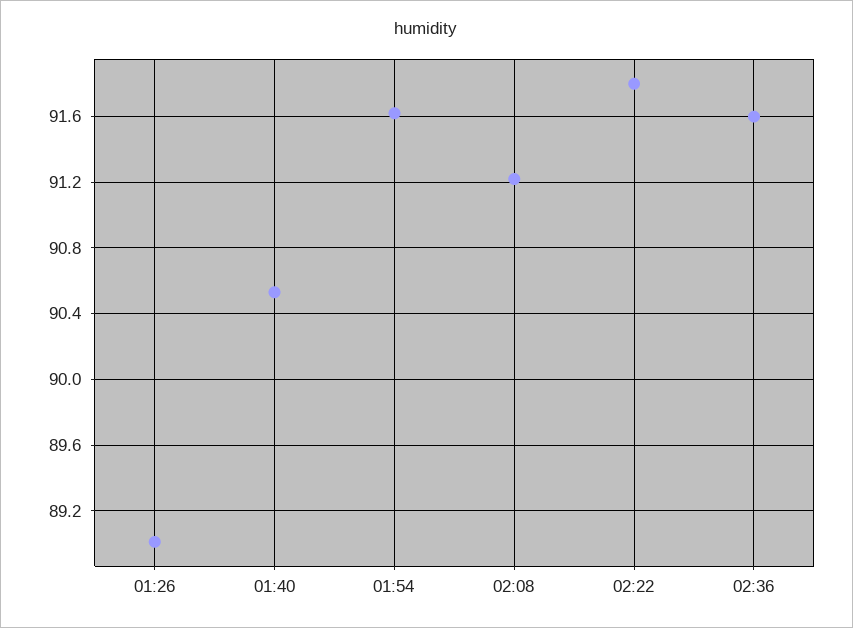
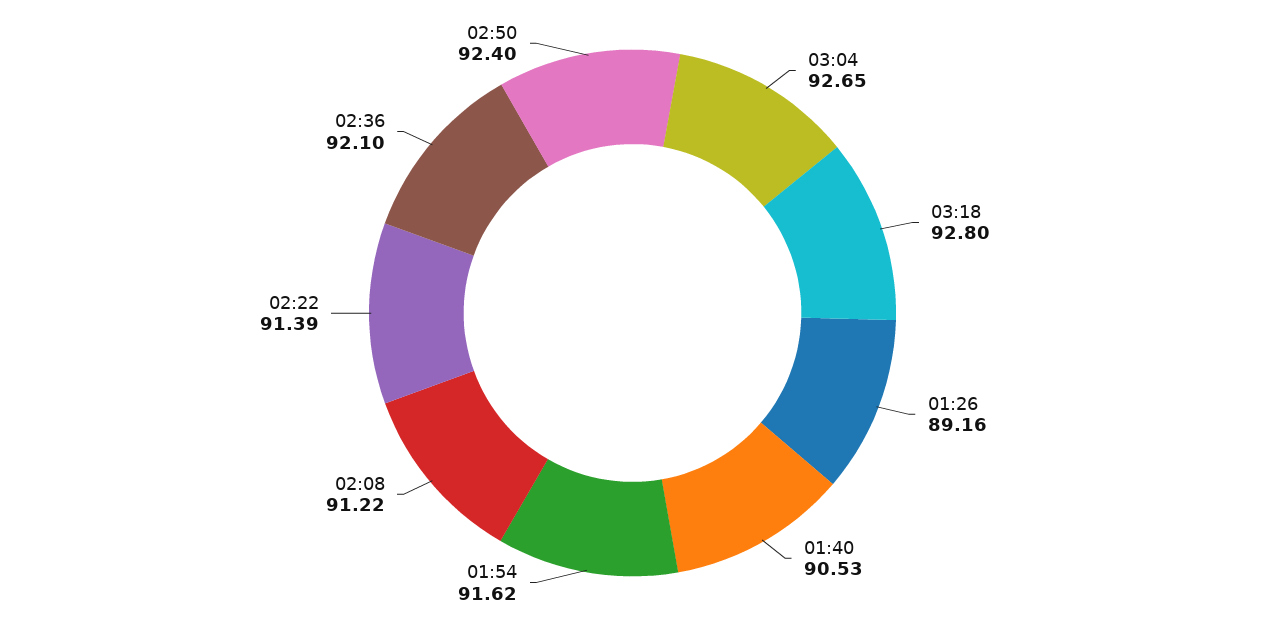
01:26: 89 -> 89.16
02:22: 91.8 -> 91.39
02:36: 91.6 -> 92.1
03:04: none -> 92.65
03:18: none -> 92.8
02:50: none -> 92.4

